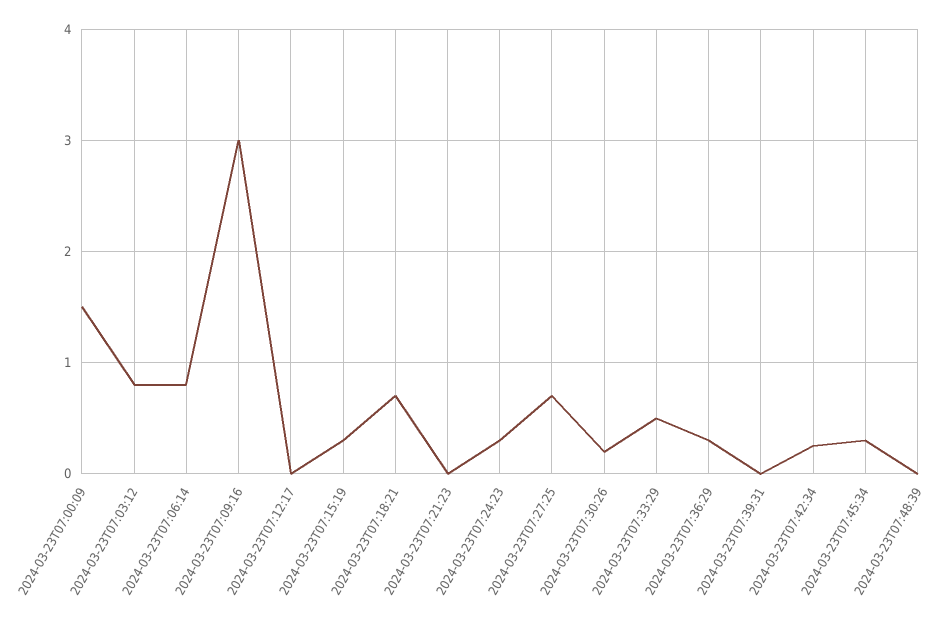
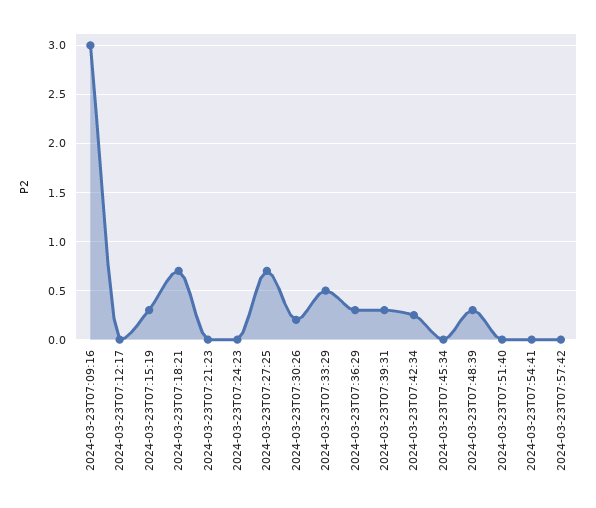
2024-03-23T07:00:09: 1.5 -> none
2024-03-23T07:03:12: 0.8 -> none
2024-03-23T07:06:14: 0.8 -> none
2024-03-23T07:24:23: 0.3 -> 0
2024-03-23T07:39:31: 0 -> 0.3
2024-03-23T07:45:34: 0.3 -> 0
2024-03-23T07:48:39: 0 -> 0.3
2024-03-23T07:51:40: none -> 0
2024-03-23T07:54:41: none -> 0
2024-03-23T07:57:42: none -> 0

